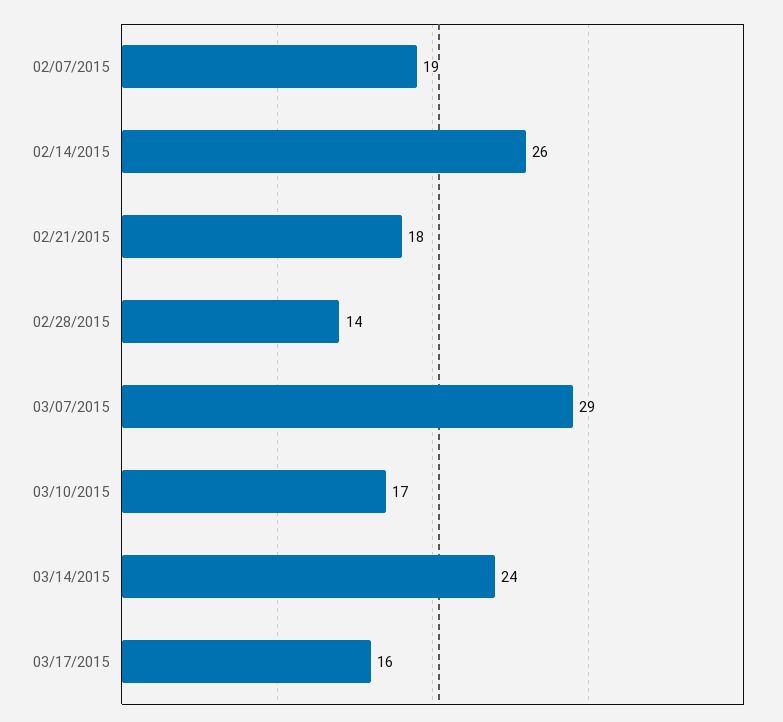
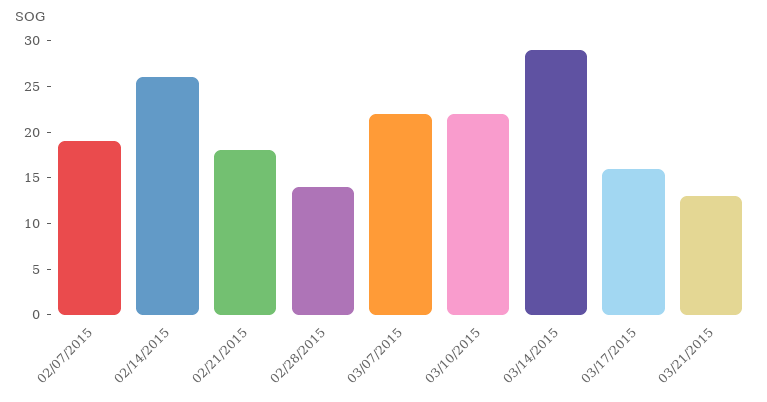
03/07/2015: 29 -> 22
03/10/2015: 17 -> 22
03/14/2015: 24 -> 29
03/21/2015: none -> 13

